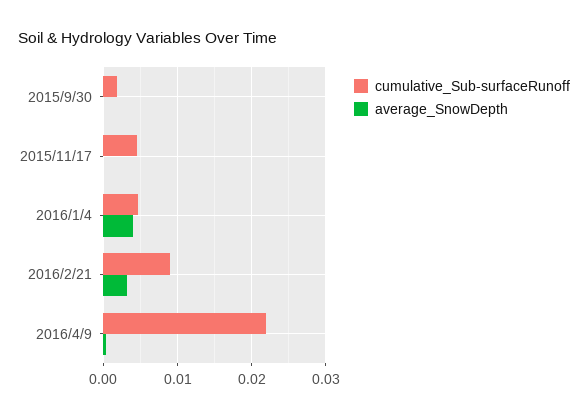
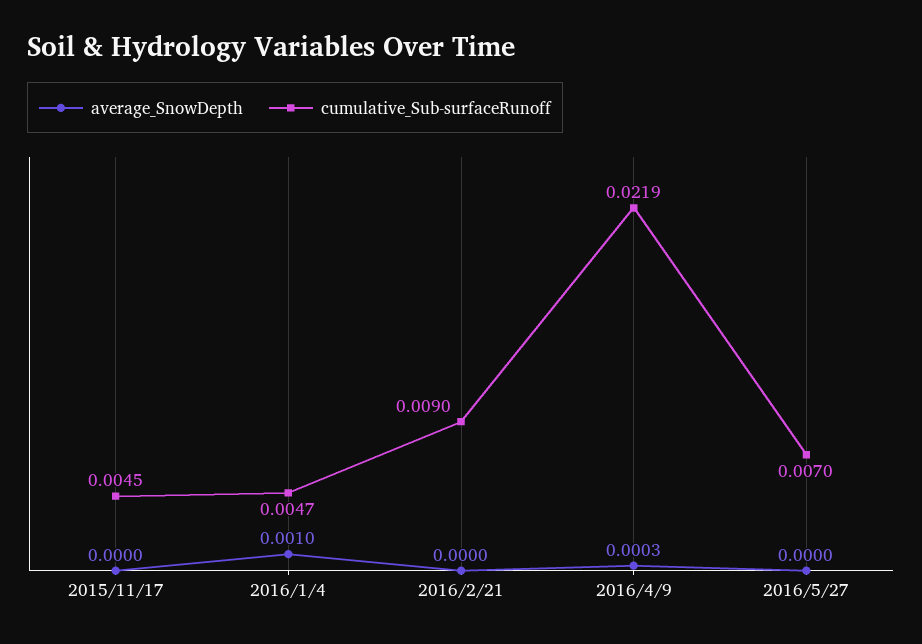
cumulative_Sub-surfaceRunoff, 2015/9/30: 0.002 -> none
average_SnowDepth, 2015/9/30: 0 -> none
average_SnowDepth, 2016/1/4: 0.004 -> 0.001
average_SnowDepth, 2016/2/21: 0.003 -> 0
average_SnowDepth, 2016/5/27: none -> 0
cumulative_Sub-surfaceRunoff, 2016/5/27: none -> 0.007

